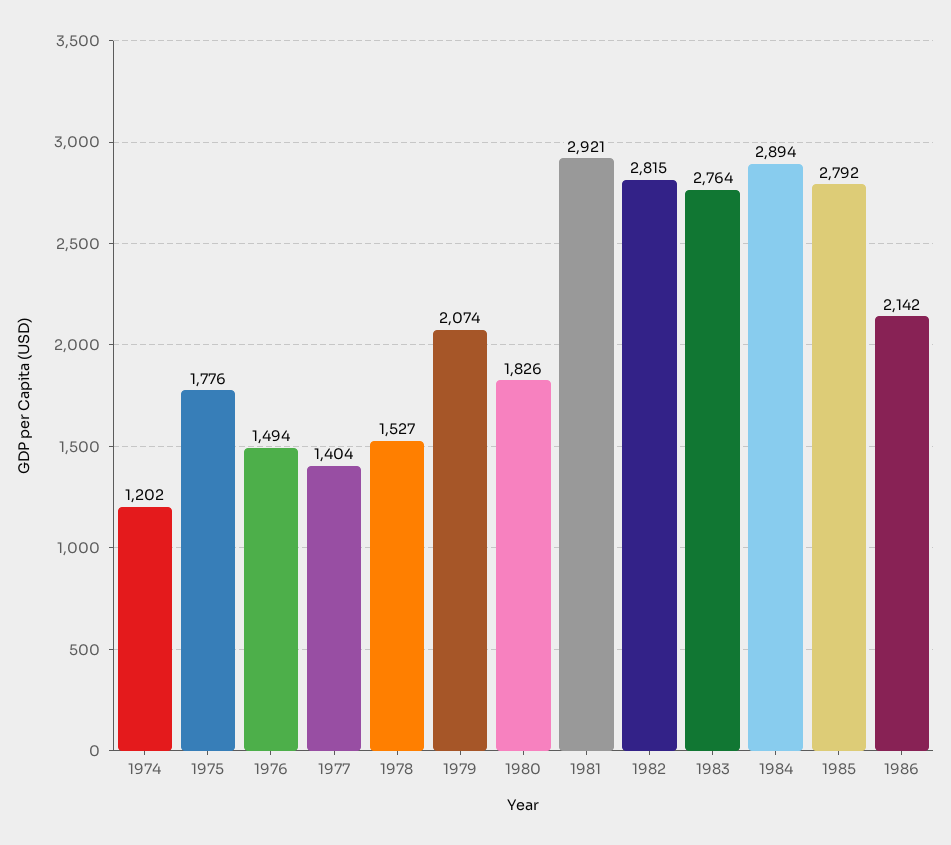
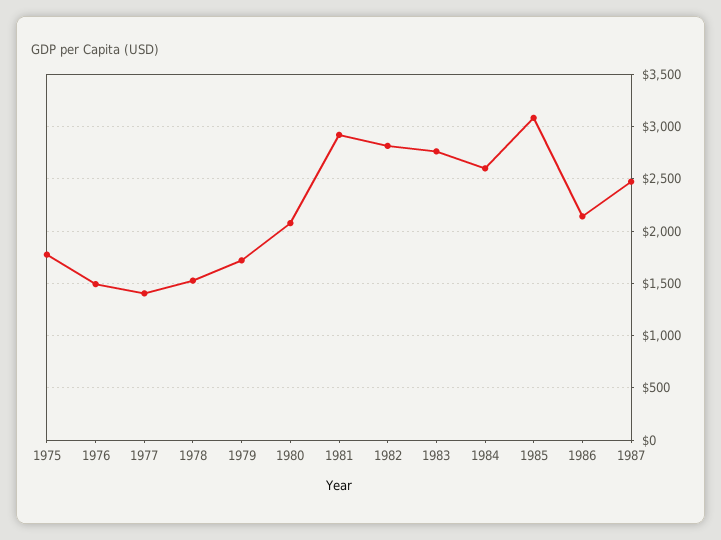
1974: 1202 -> none
1979: 2074 -> 1700
1980: 1826 -> 2100
1984: 2894 -> 2600
1985: 2792 -> 3100
1987: none -> 2500

